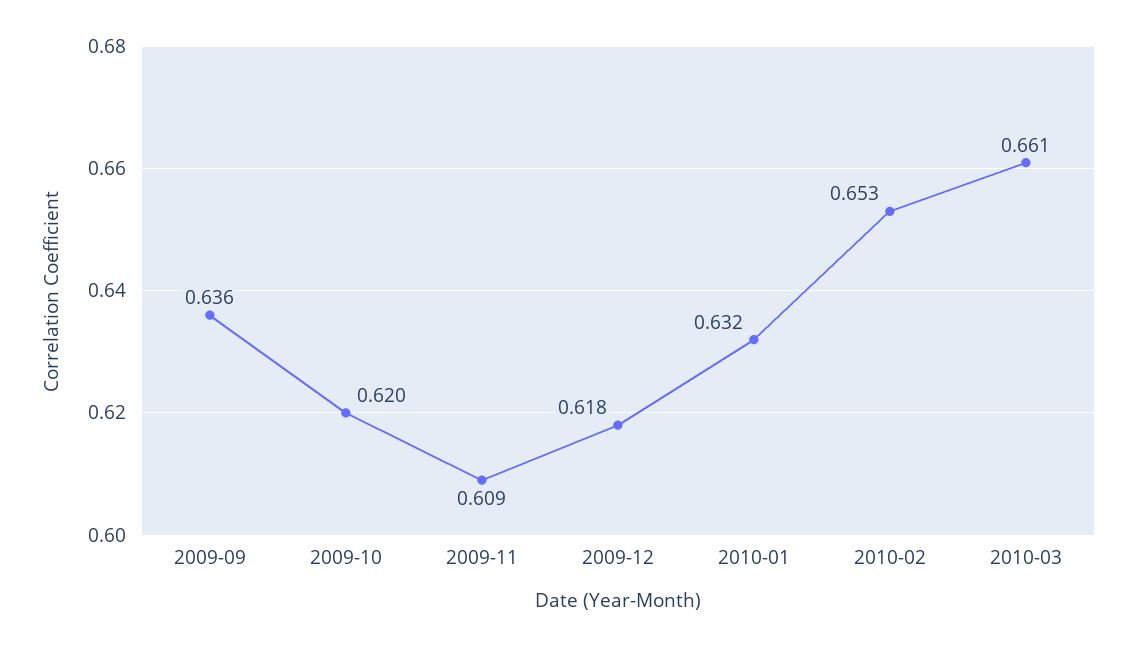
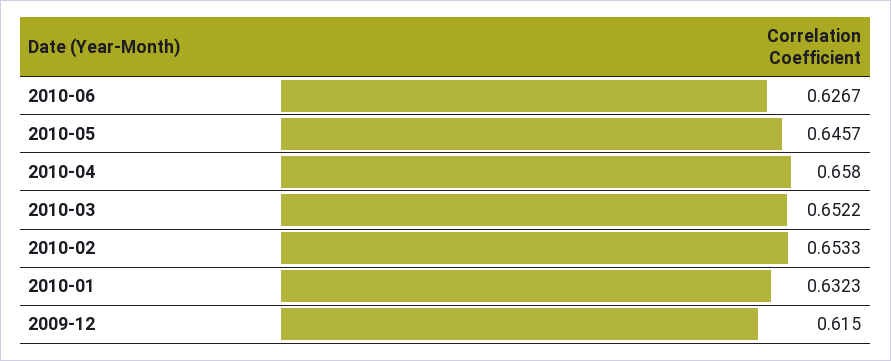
2009-09: 0.636 -> none
2009-10: 0.62 -> none
2009-11: 0.609 -> none
2009-12: 0.618 -> 0.615
2010-03: 0.661 -> 0.6522
2010-06: none -> 0.6267
2010-05: none -> 0.6457
2010-04: none -> 0.658

